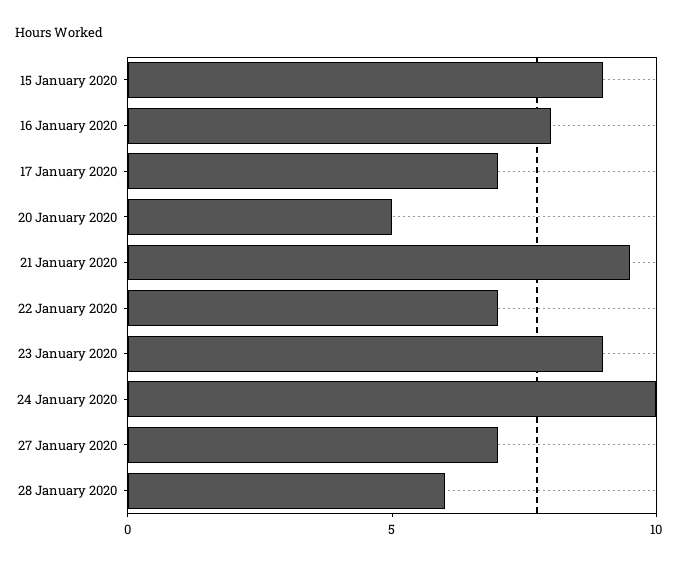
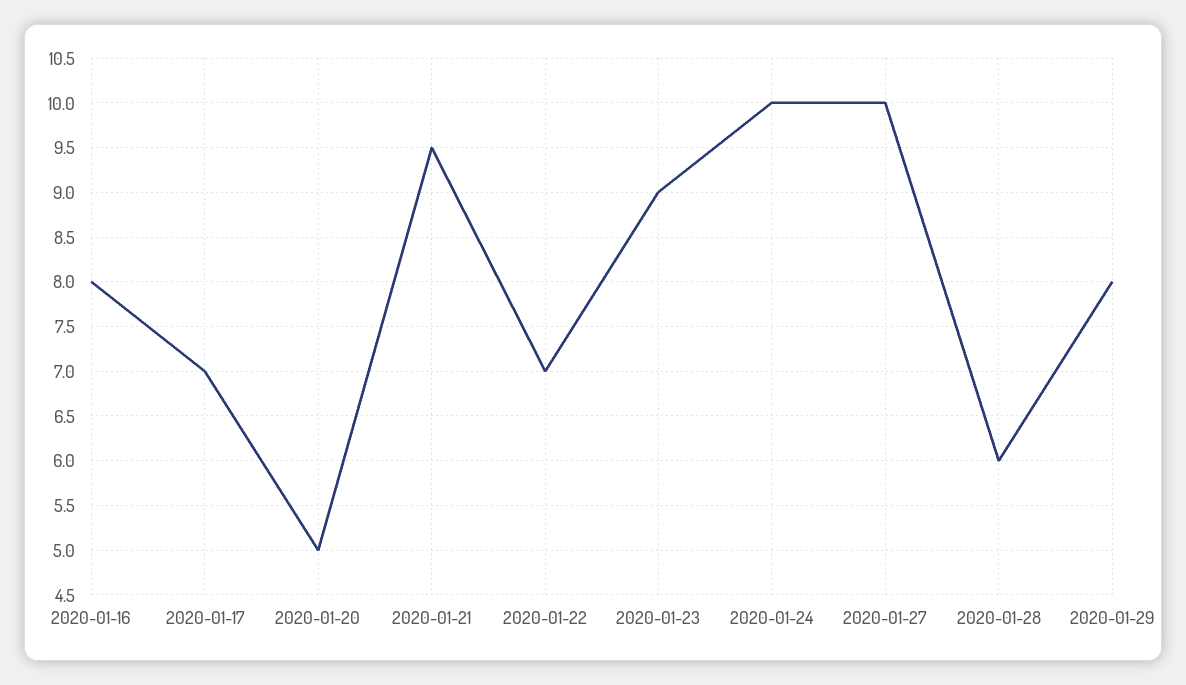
15 January 2020: 9 -> none
27 January 2020: 7 -> 10
2020-01-29: none -> 8

